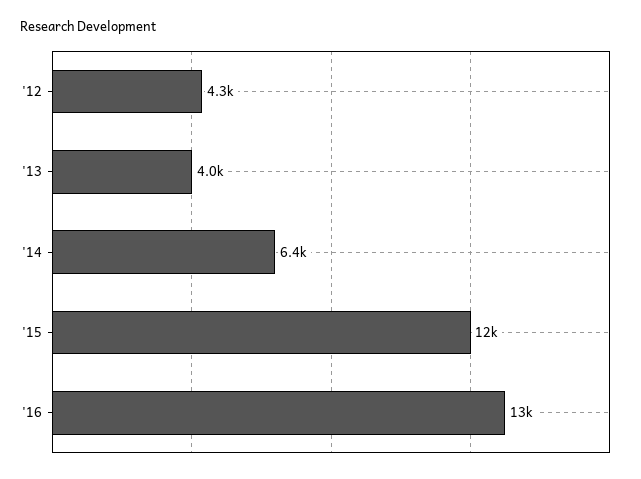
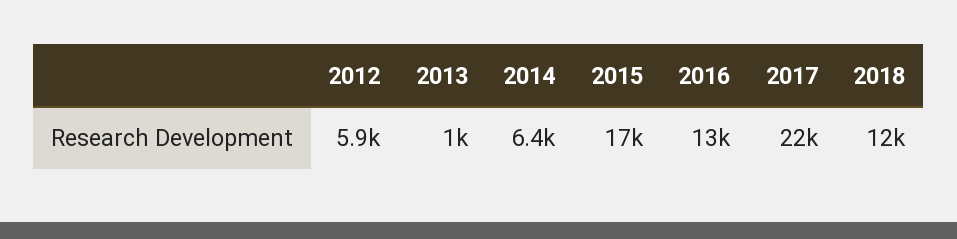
'12: 4300 -> 5900
'13: 4000 -> 1000
'15: 12000 -> 17000
2017: none -> 22000
2018: none -> 12000

